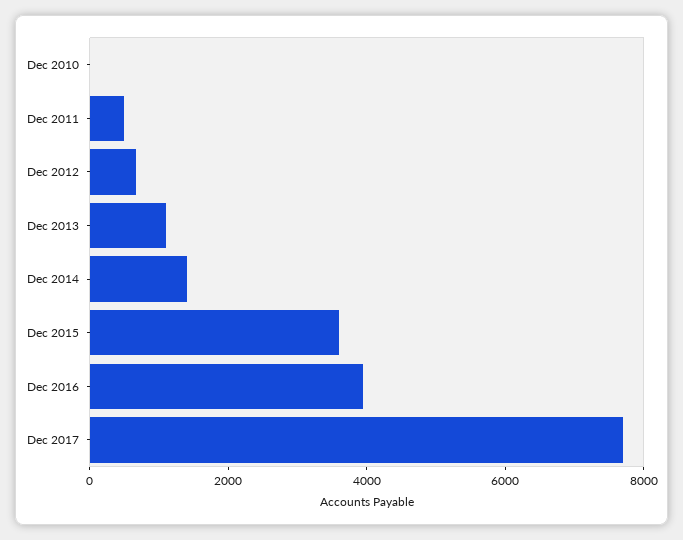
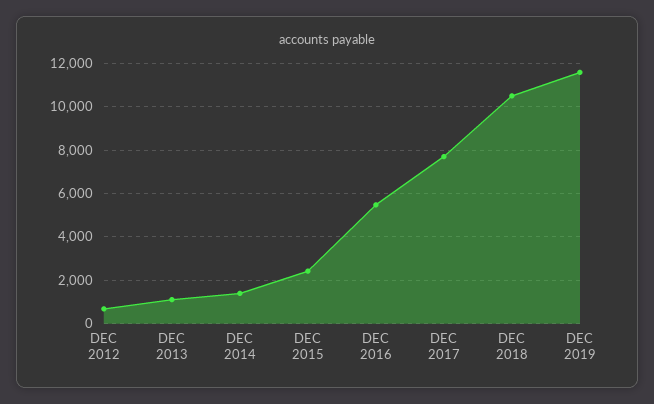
Dec 2010: 0 -> none
Dec 2011: 500 -> none
Dec 2015: 3500 -> 2500
Dec 2016: 4000 -> 5500
DEC 2018: none -> 10500
DEC 2019: none -> 11500

